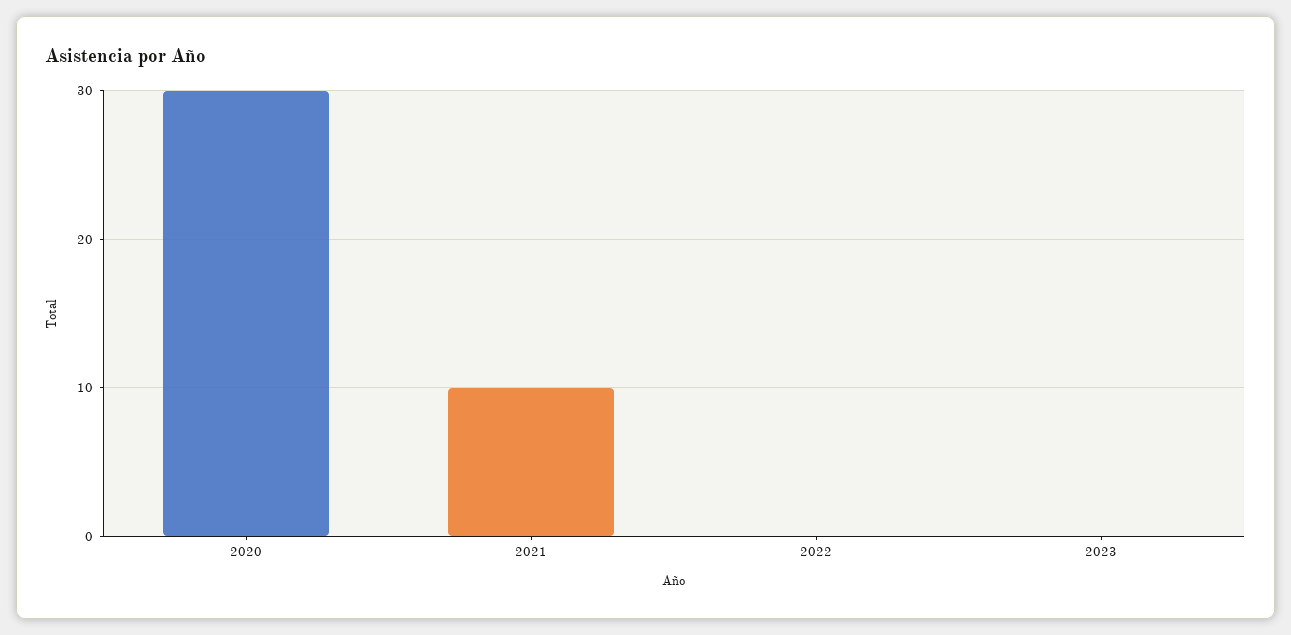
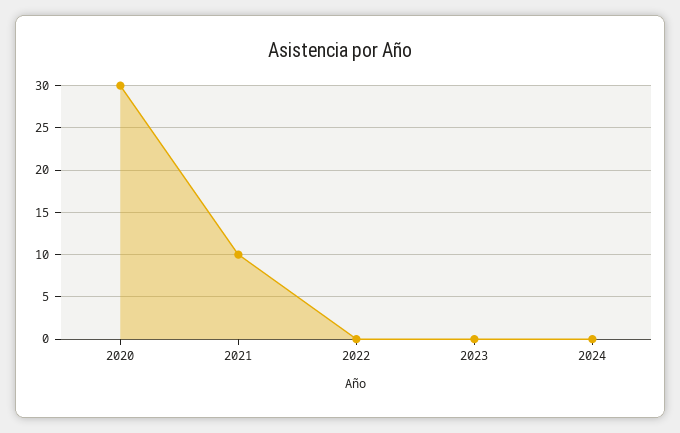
2024: none -> 0

